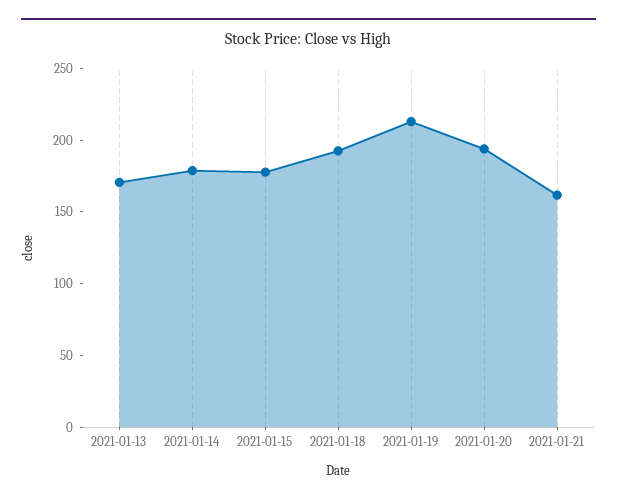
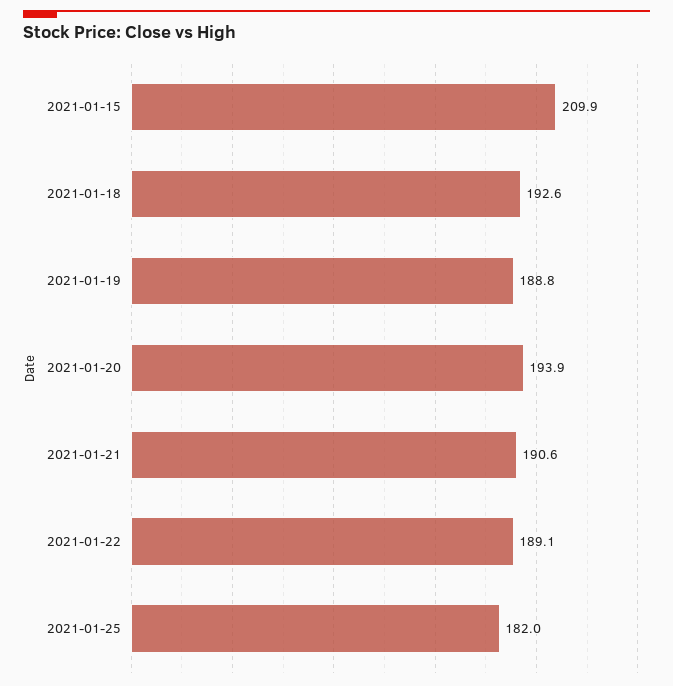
2021-01-13: 170 -> none
2021-01-14: 180 -> none
2021-01-15: 180 -> 209.9
2021-01-19: 210 -> 188.8
2021-01-21: 160 -> 190.6
2021-01-22: none -> 189.1
2021-01-25: none -> 182

